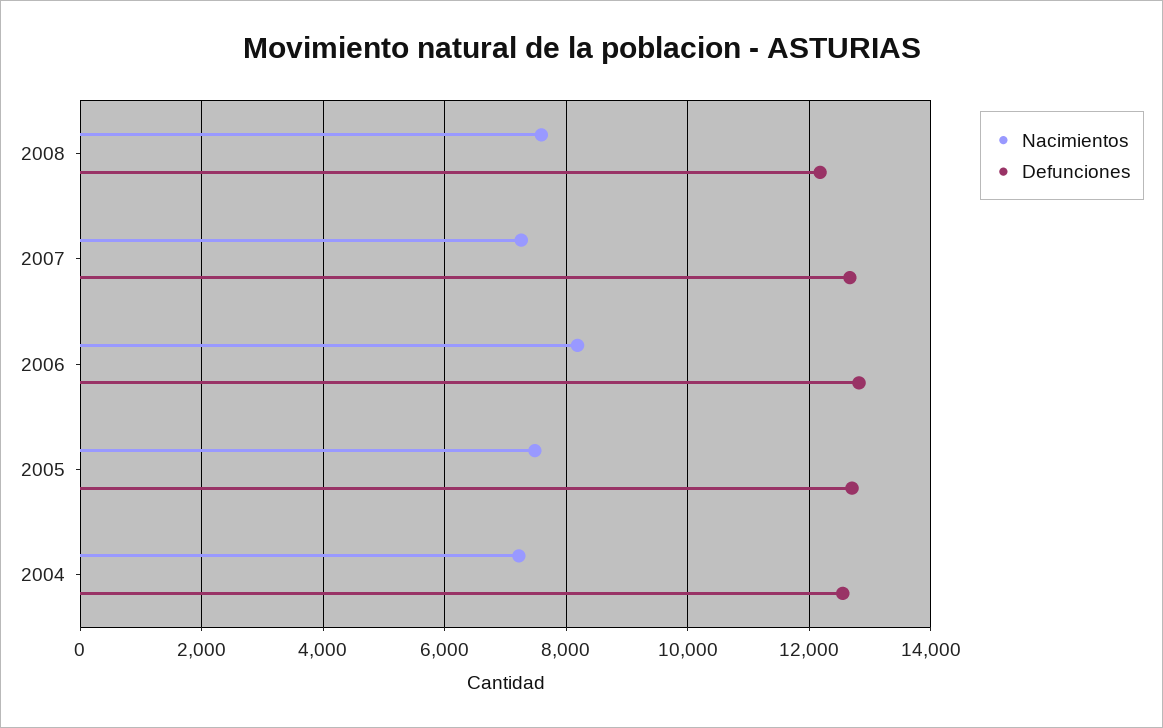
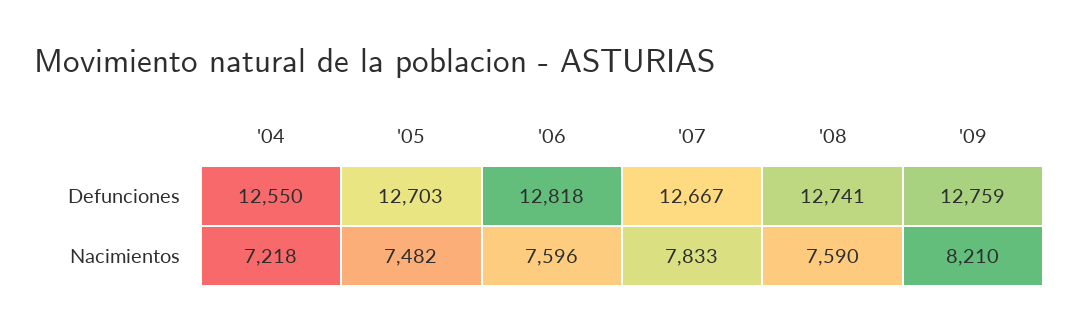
Defunciones, 2008: 12200 -> 12741
Nacimientos, 2007: 7200 -> 7833
Nacimientos, 2006: 8200 -> 7596
Defunciones, '09: none -> 12759
Nacimientos, '09: none -> 8210

